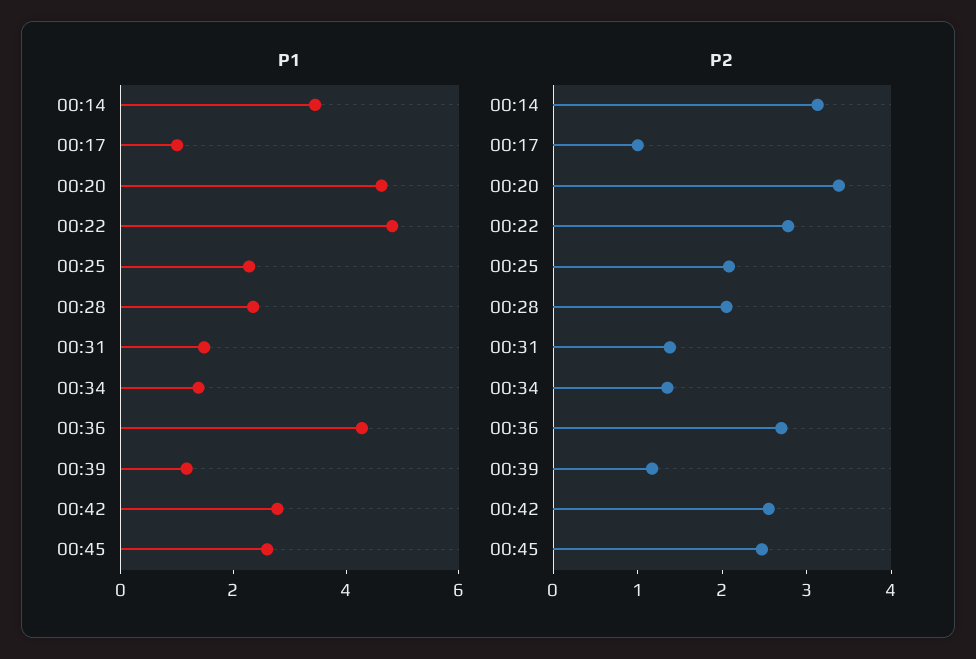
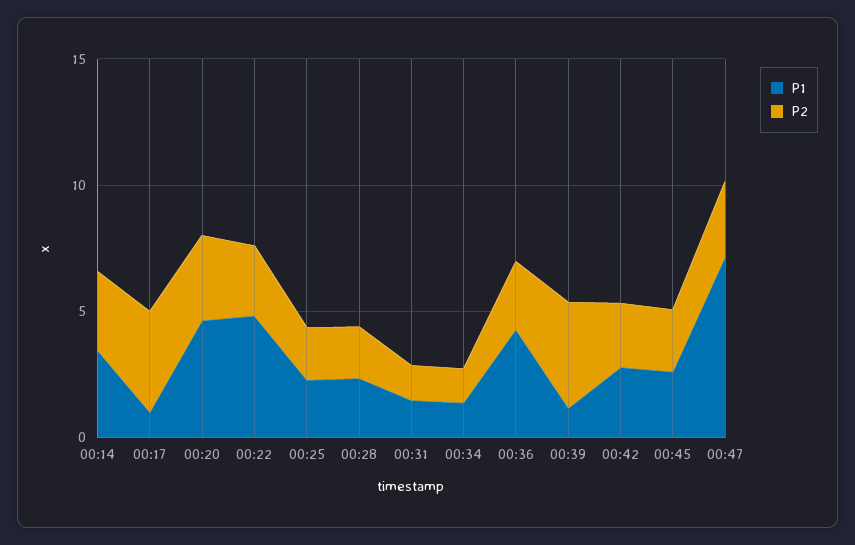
P2, 00:17: 1 -> 4
P2, 00:39: 1.2 -> 4
P1, 00:47: none -> 7
P2, 00:47: none -> 3

